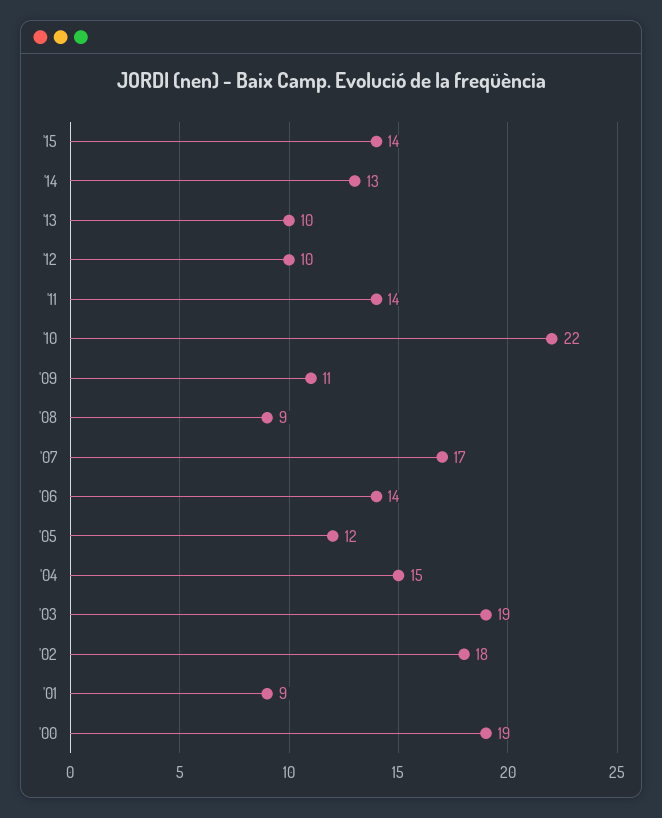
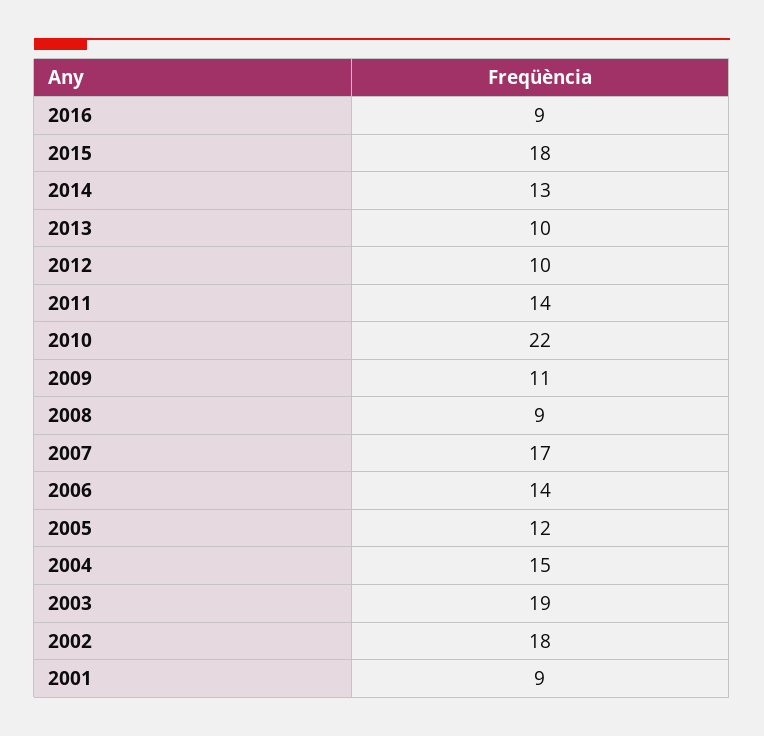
'15: 14 -> 18
'00: 19 -> none
2016: none -> 9

